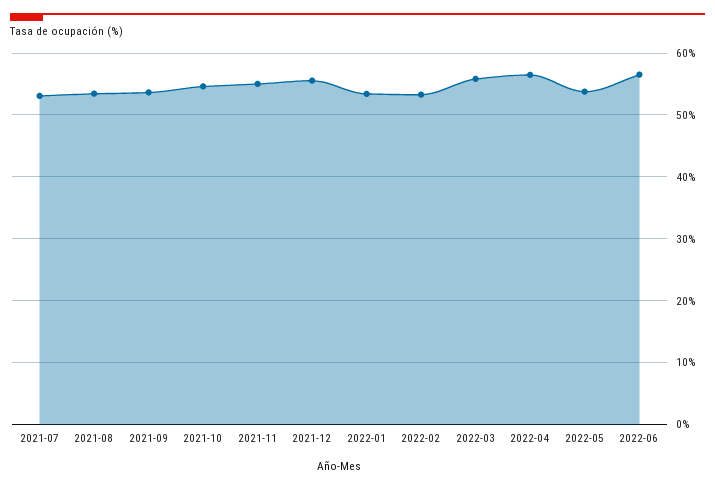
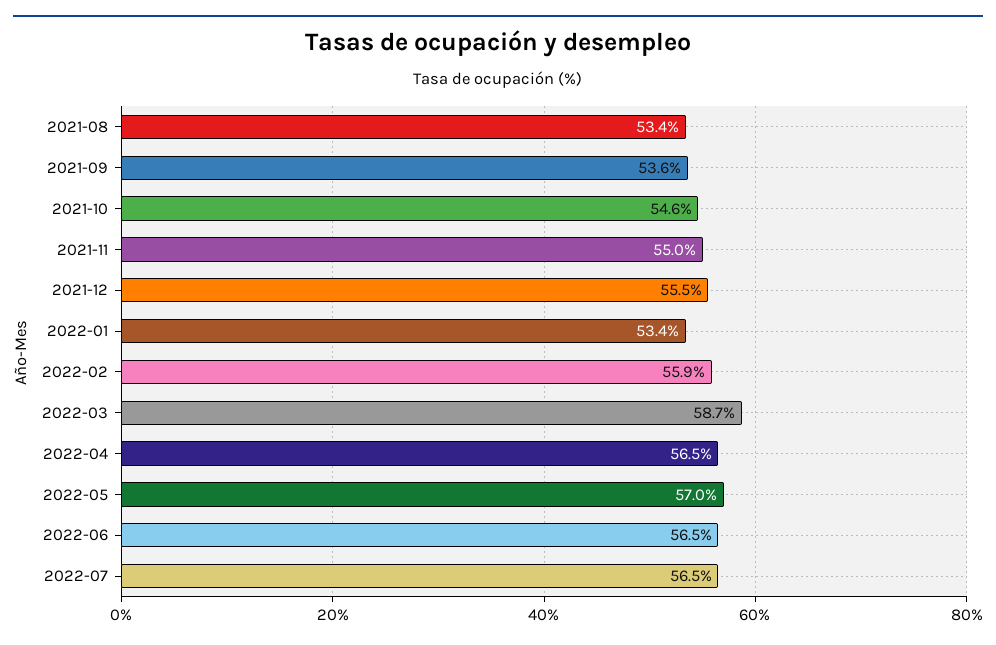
2021-07: 53 -> none
2022-02: 53 -> 55.9
2022-03: 56 -> 58.7
2022-05: 54 -> 57
2022-07: none -> 56.5

